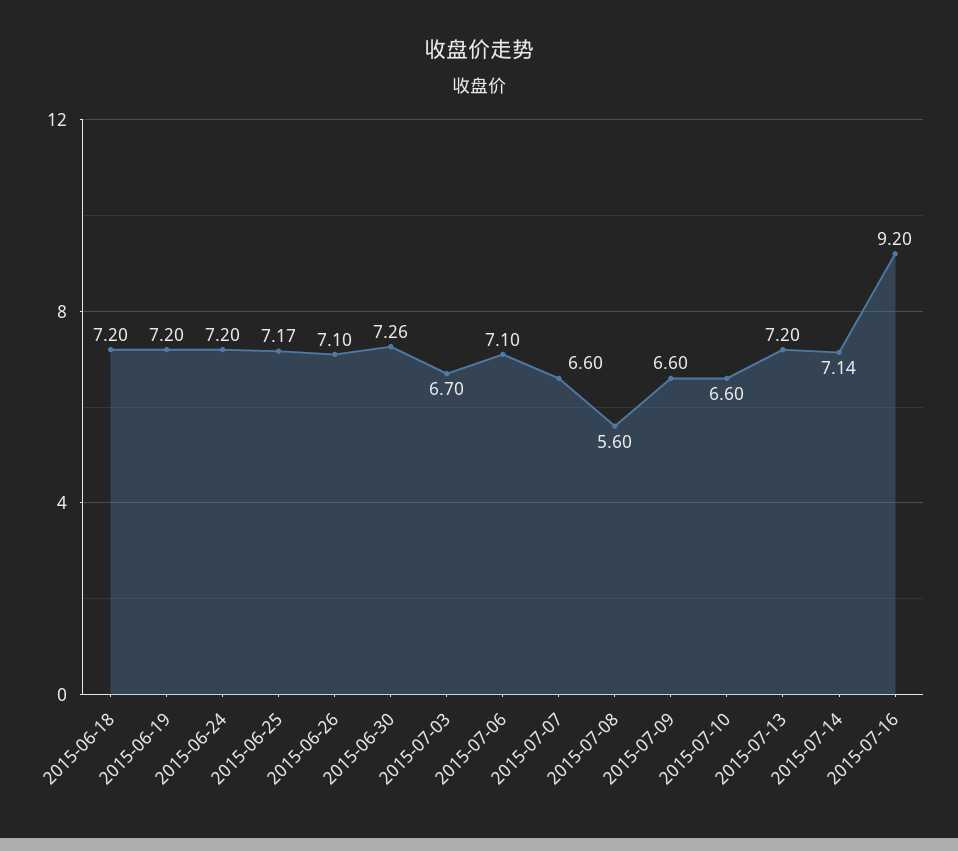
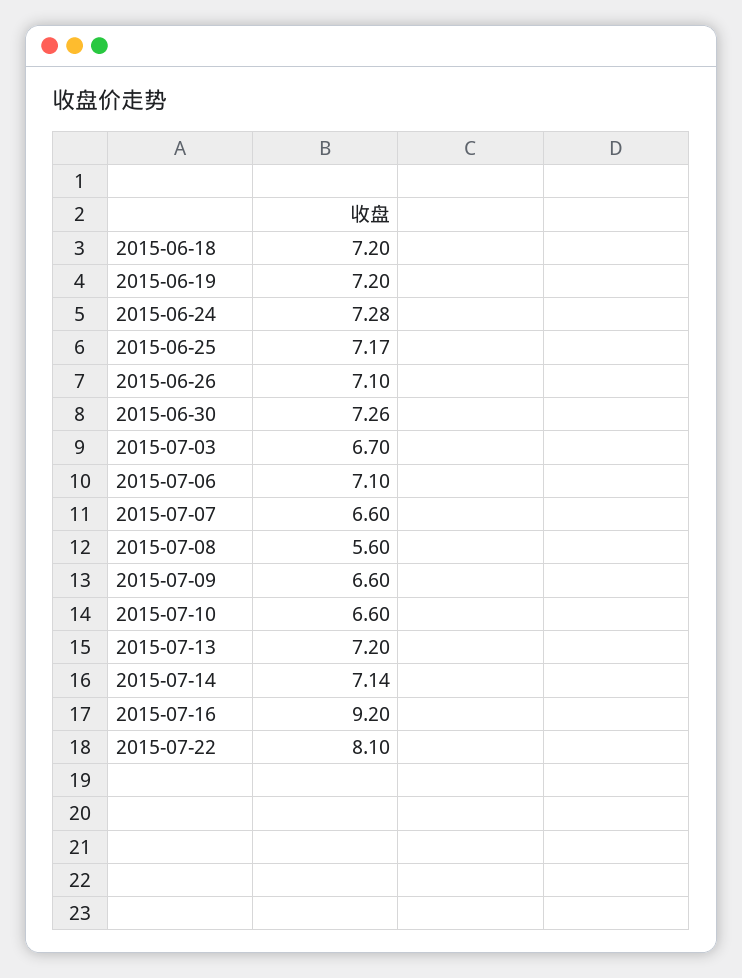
2015-06-24: 7.2 -> 7.28
2015-07-22: none -> 8.1

